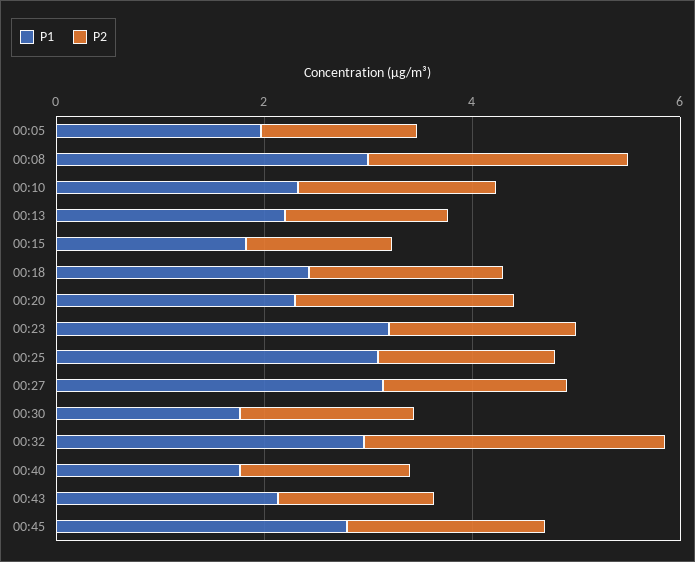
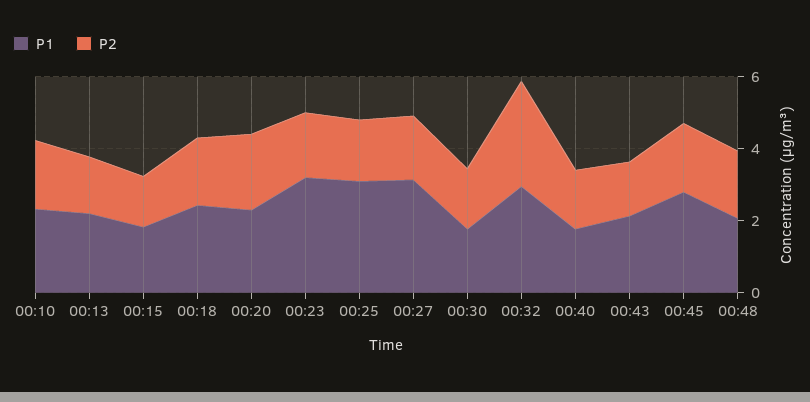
P1, 00:05: 2 -> none
P2, 00:05: 1.5 -> none
P1, 00:08: 3 -> none
P2, 00:08: 2.5 -> none
P1, 00:48: none -> 2
P2, 00:48: none -> 2

